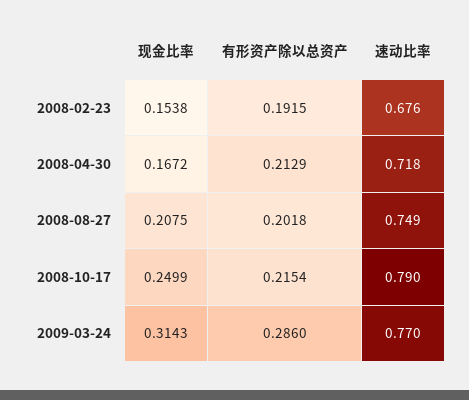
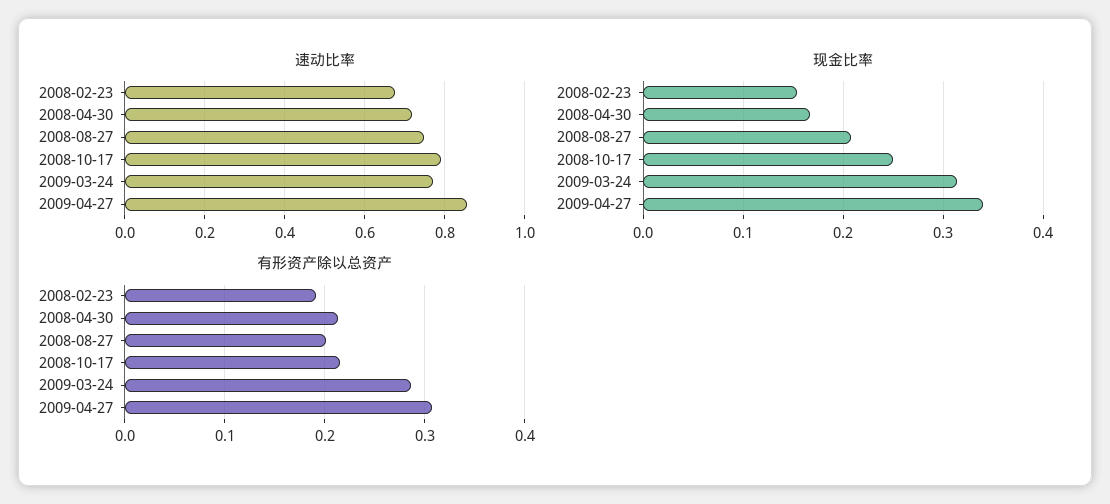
速动比率, 2009-04-27: none -> 0.86
现金比率, 2009-04-27: none -> 0.34
有形资产除以总资产, 2009-04-27: none -> 0.31

